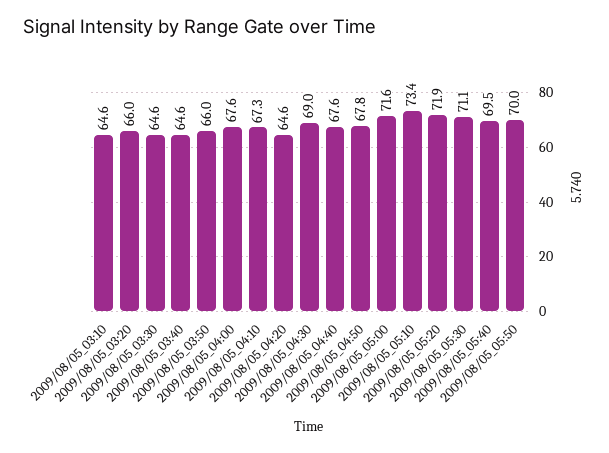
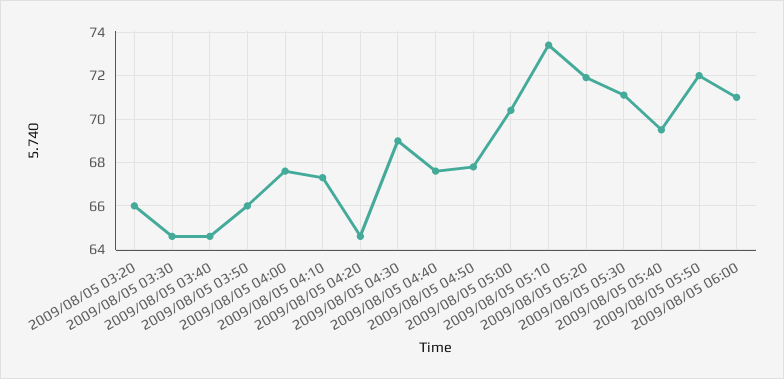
2009/08/05_03:10: 64.6 -> none
2009/08/05_05:00: 71.6 -> 70.5
2009/08/05_05:50: 70 -> 72
2009/08/05 06:00: none -> 71

